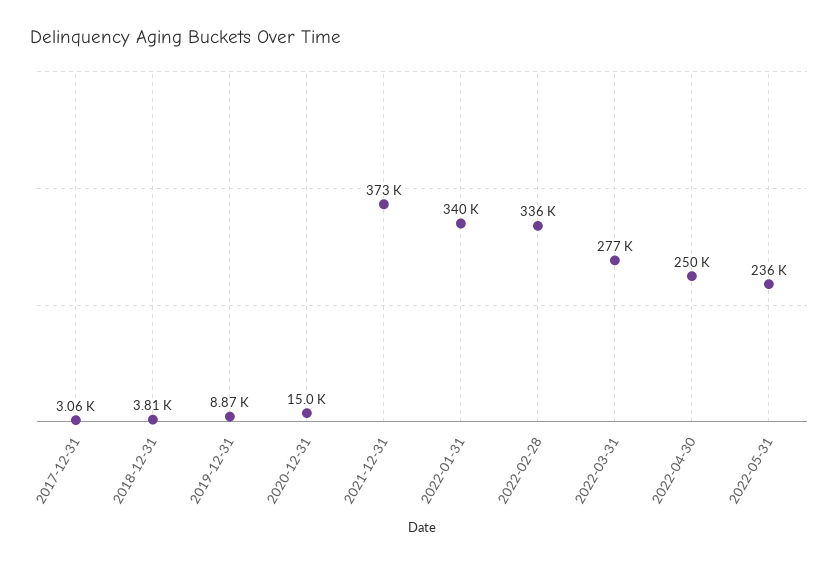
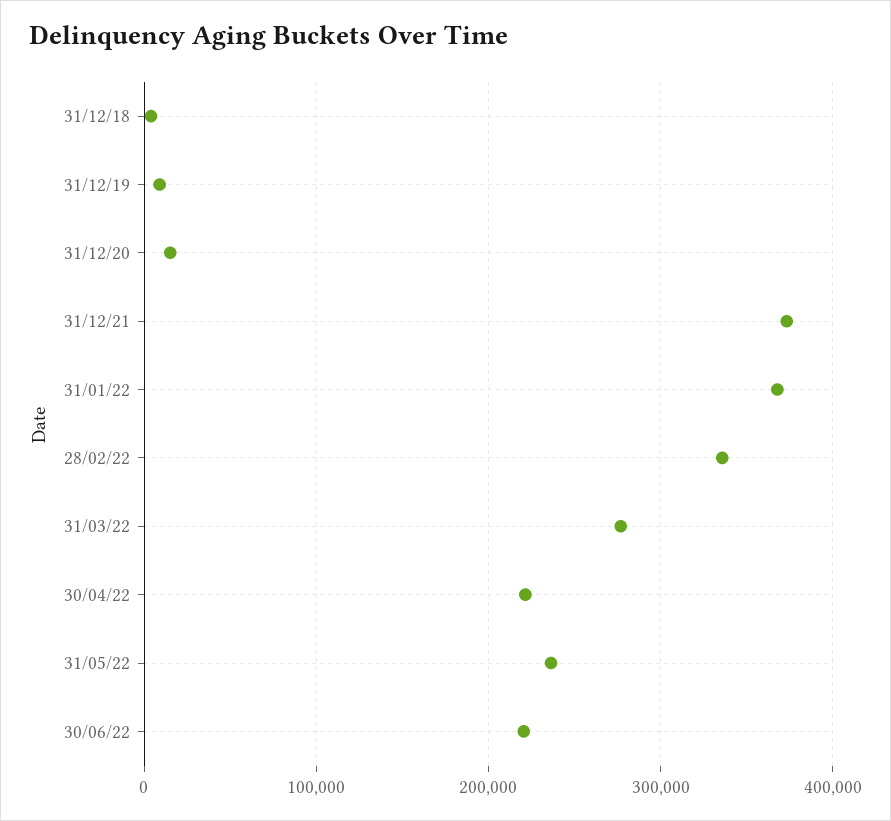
2017-12-31: 3060 -> none
2022-01-31: 340000 -> 370000
2022-04-30: 250000 -> 220000
30/06/22: none -> 220000

